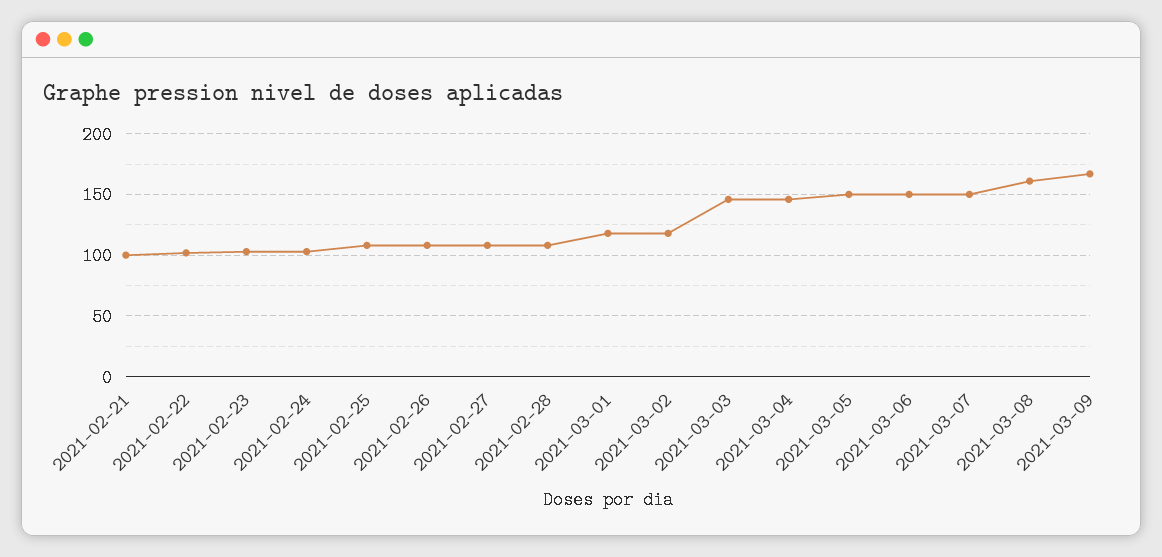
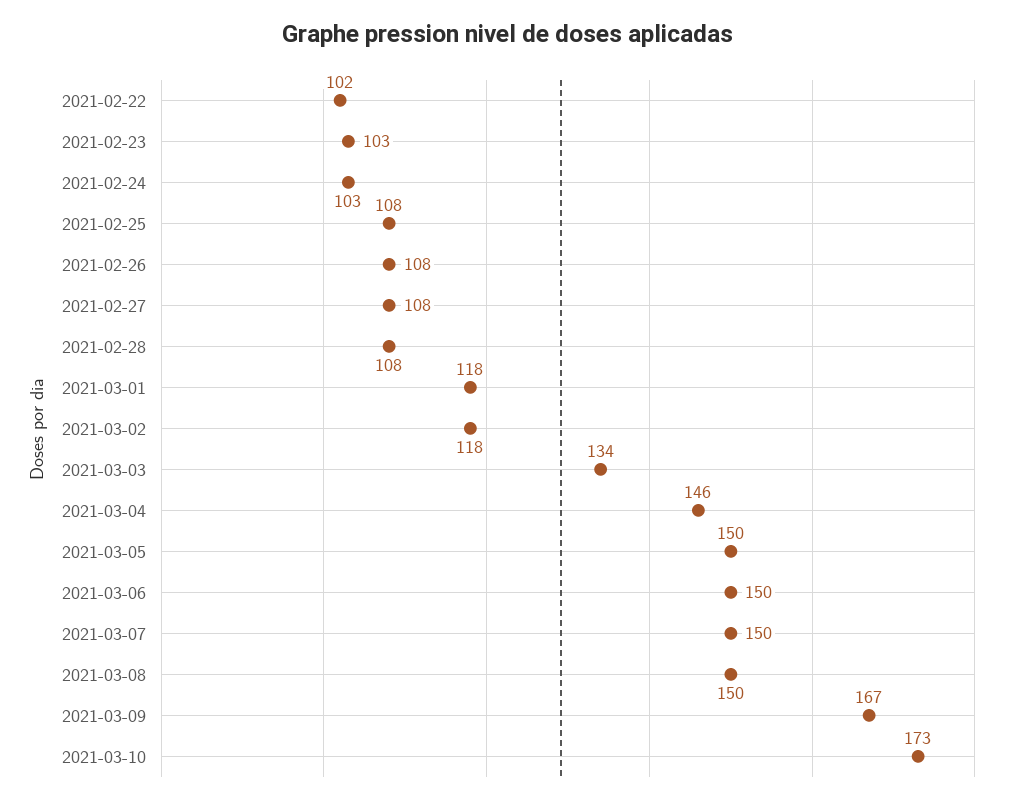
2021-02-21: 100 -> none
2021-03-03: 145 -> 134
2021-03-08: 160 -> 150
2021-03-10: none -> 173

